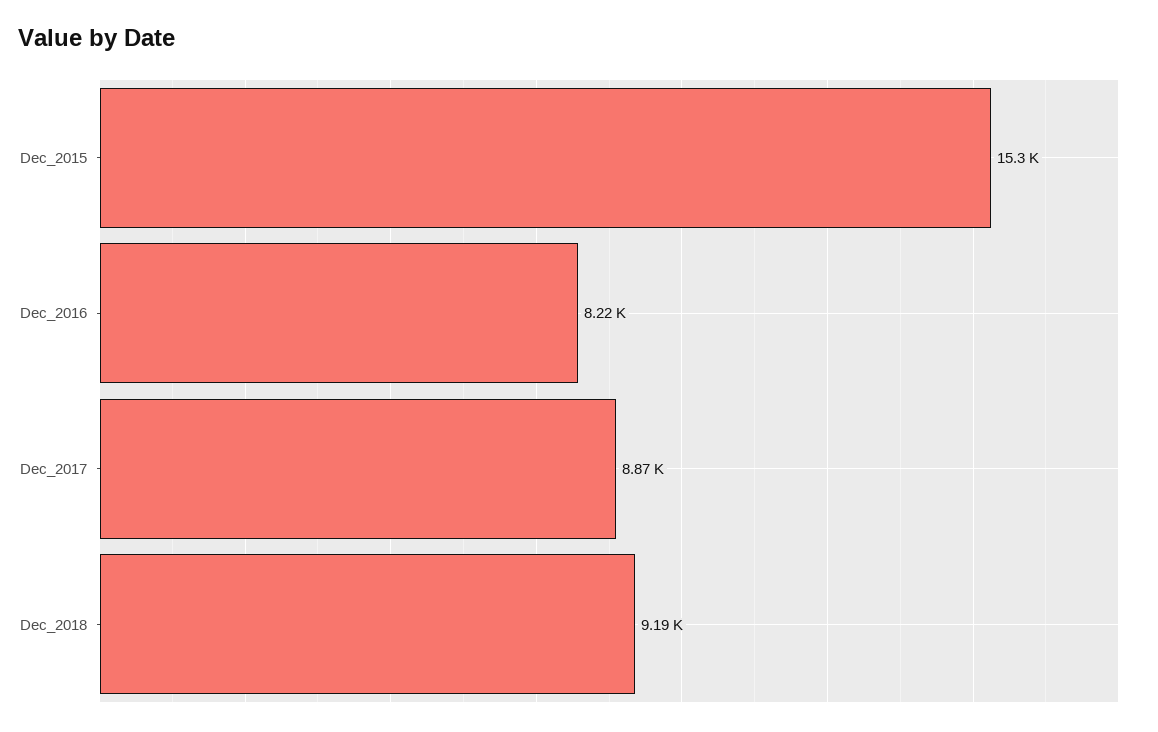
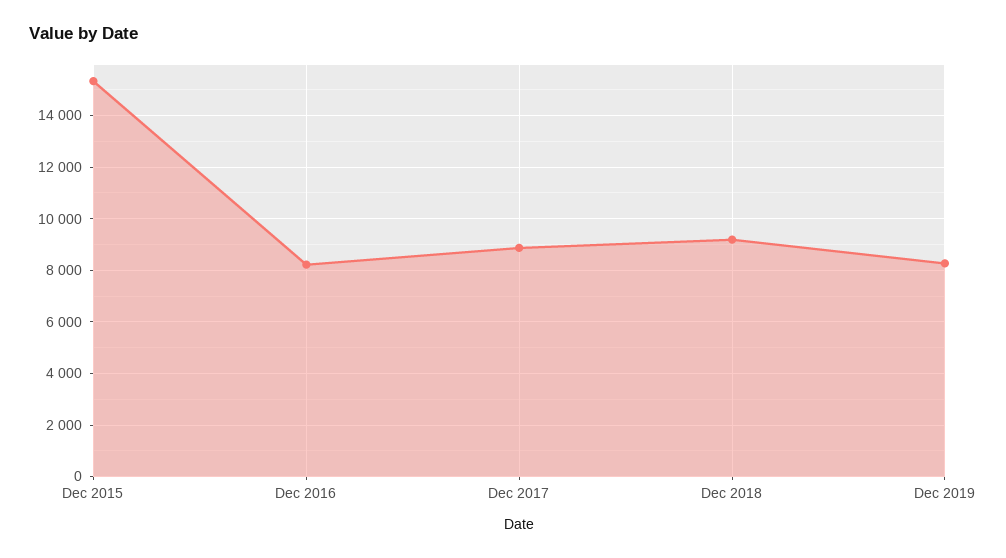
Dec 2019: none -> 8250

